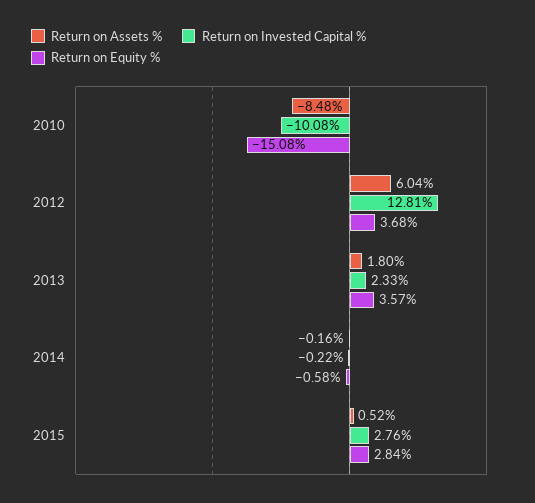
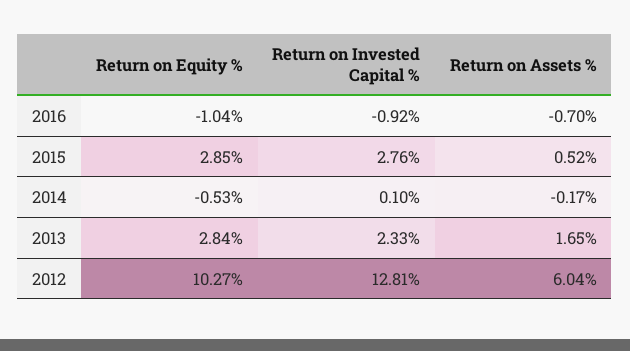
Return on Assets %, 2010: -8.48 -> none
Return on Invested Capital %, 2010: -10.08 -> none
Return on Equity %, 2010: -15.08 -> none
Return on Equity %, 2012: 3.68 -> 10.27
Return on Assets %, 2013: 1.8 -> 1.65
Return on Equity %, 2013: 3.57 -> 2.84
Return on Assets %, 2014: -0.16 -> -0.17
Return on Invested Capital %, 2014: -0.22 -> 0.1
Return on Equity %, 2014: -0.58 -> -0.53
Return on Equity %, 2015: 2.84 -> 2.85
Return on Equity %, 2016: none -> -1.04
Return on Invested Capital %, 2016: none -> -0.92
Return on Assets %, 2016: none -> -0.7

